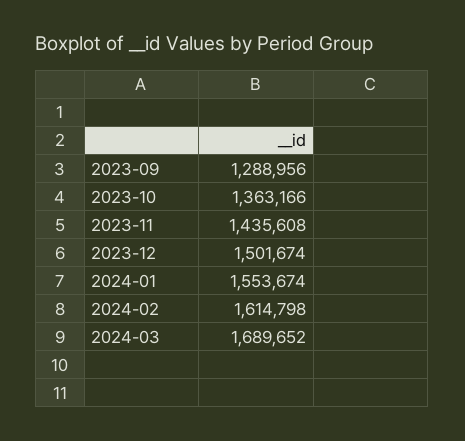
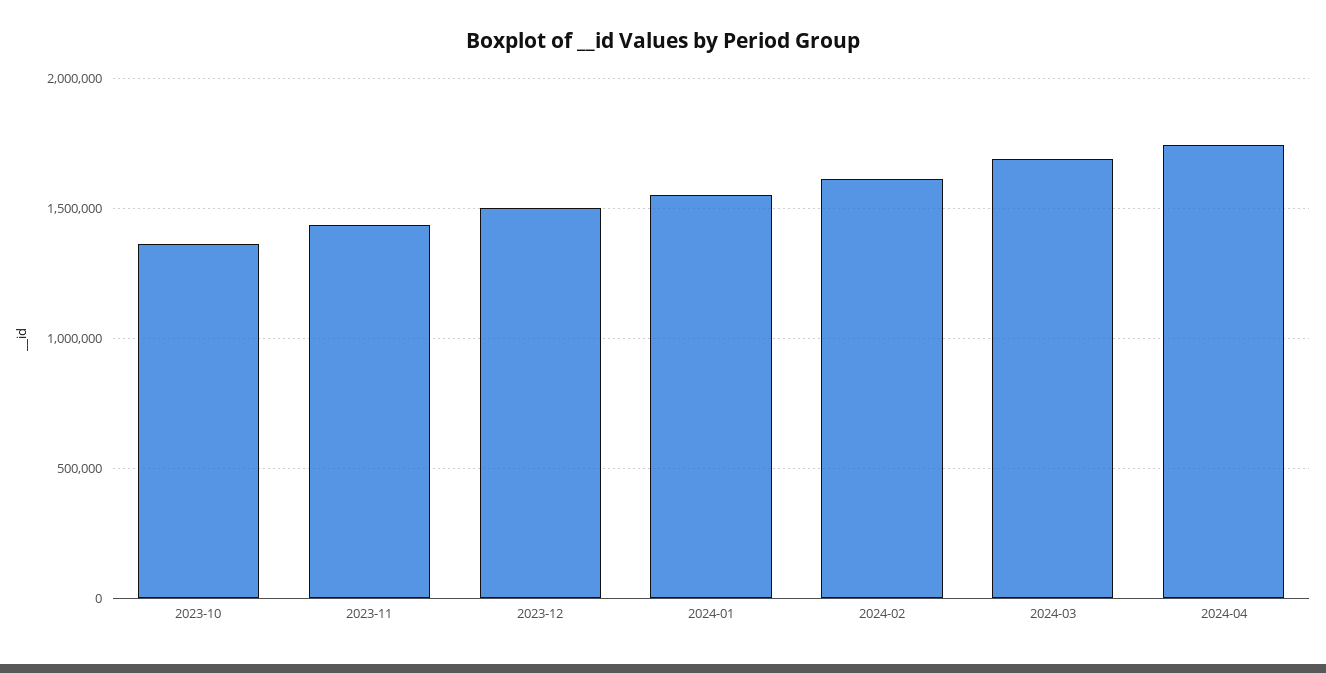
2023-09: 1288956 -> none
2024-04: none -> 1750000

